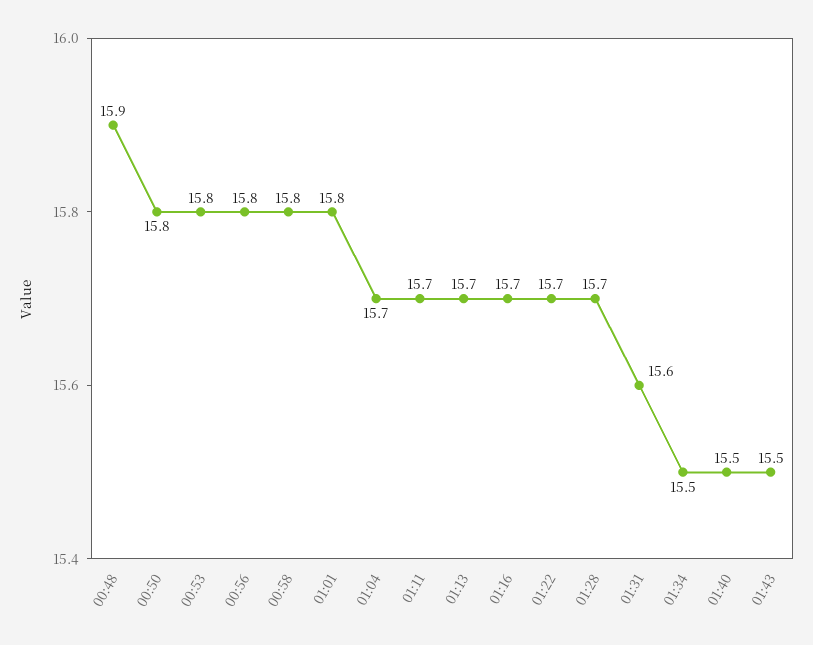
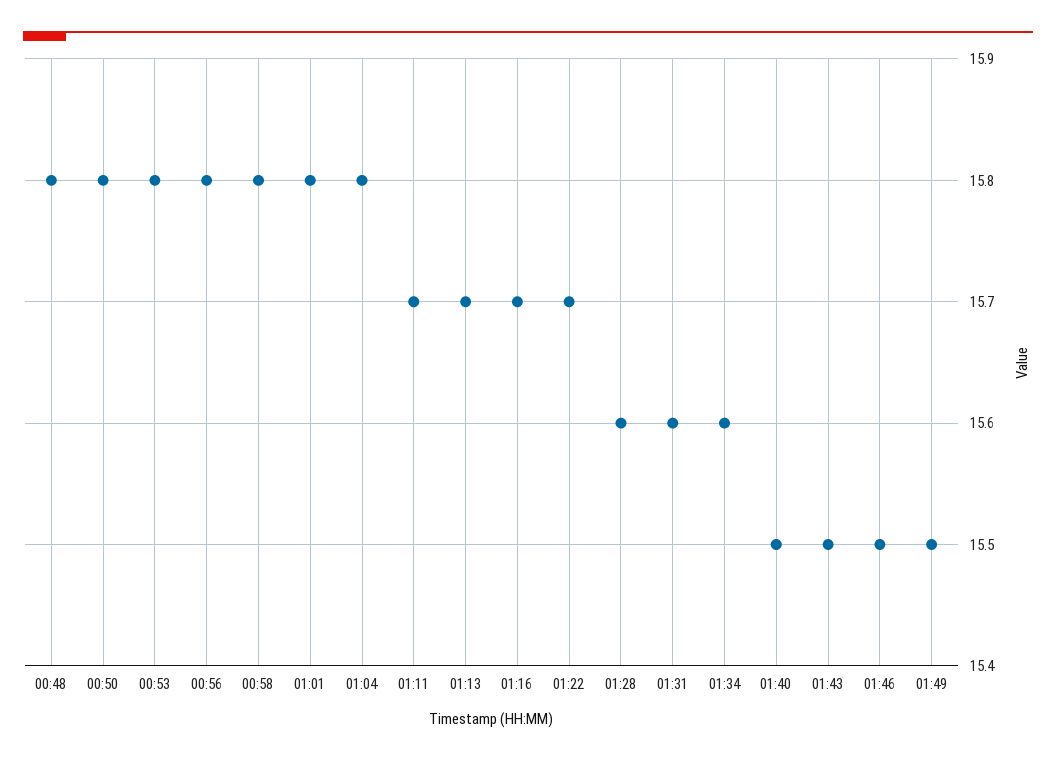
00:48: 15.9 -> 15.8
01:04: 15.7 -> 15.8
01:28: 15.7 -> 15.6
01:34: 15.5 -> 15.6
01:46: none -> 15.5
01:49: none -> 15.5

